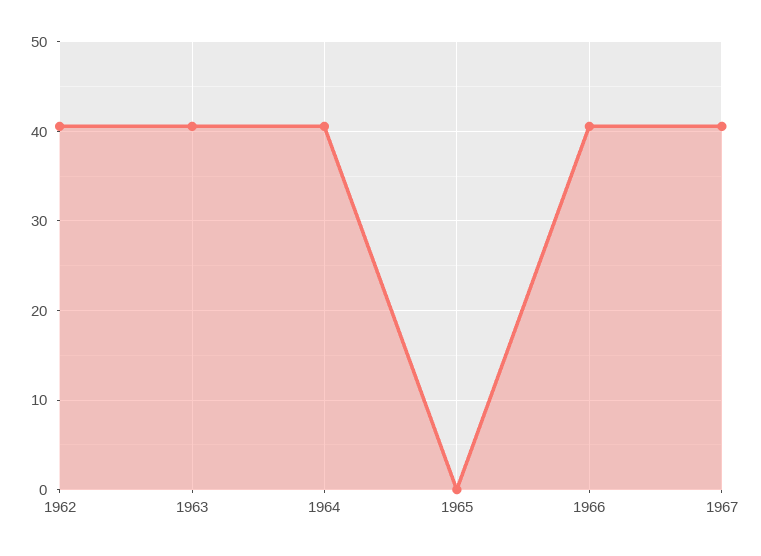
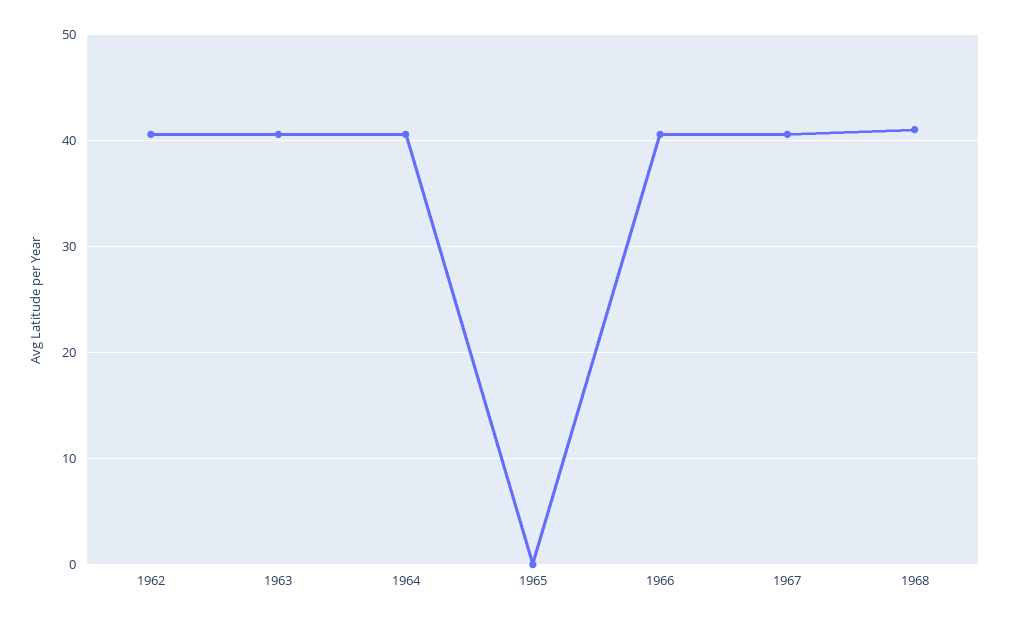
1968: none -> 41

